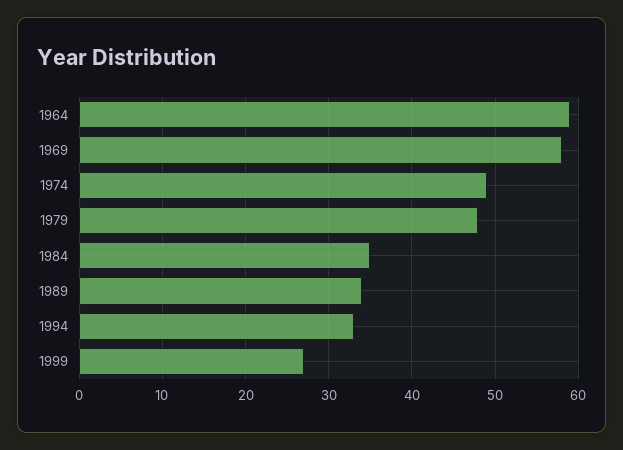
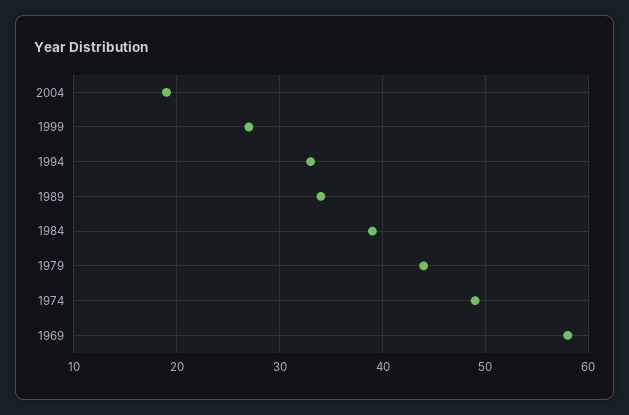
1964: 59 -> none
1979: 48 -> 44
1984: 35 -> 39
2004: none -> 19

